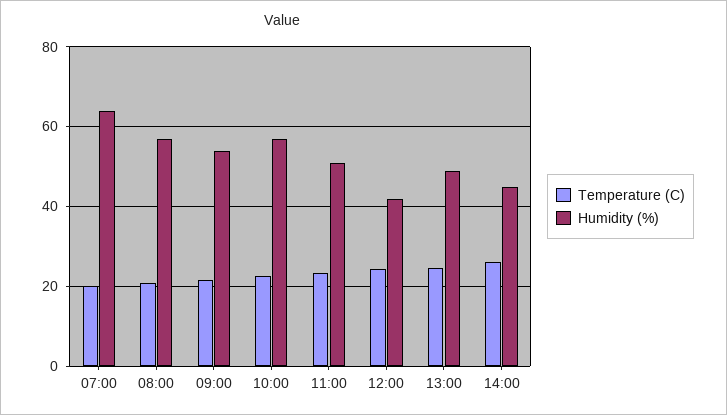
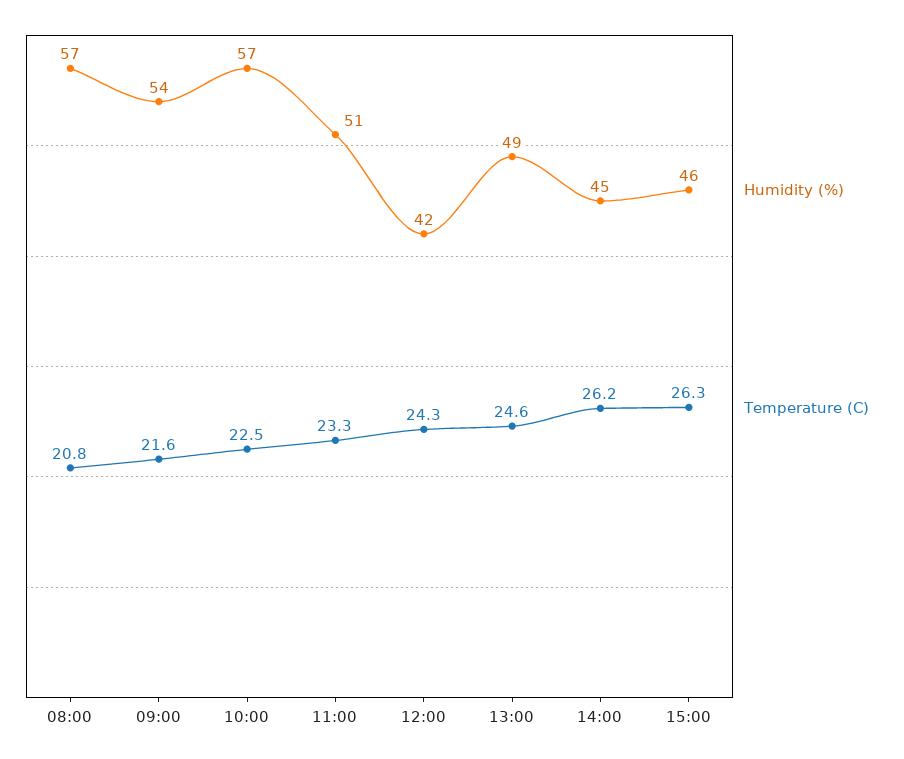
Temperature (C), 07:00: 20 -> none
Humidity (%), 07:00: 64 -> none
Humidity (%), 15:00: none -> 46
Temperature (C), 15:00: none -> 26.3

